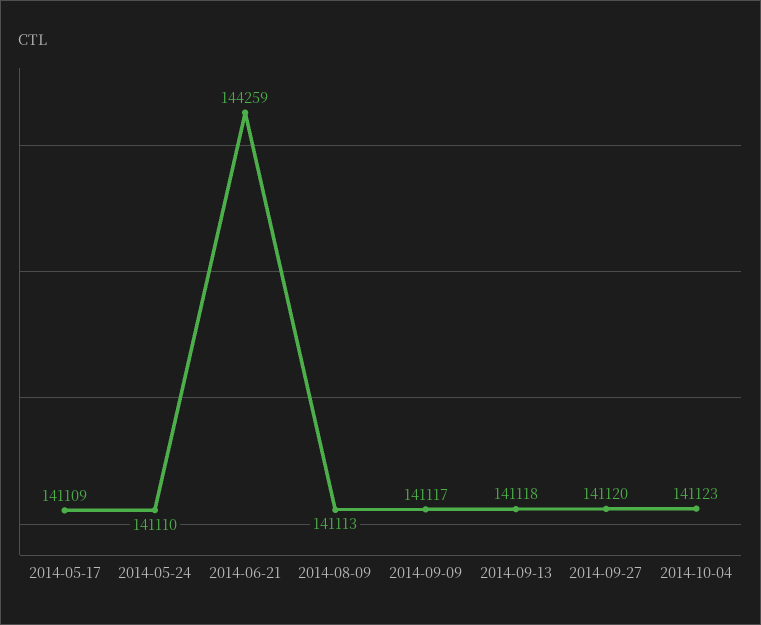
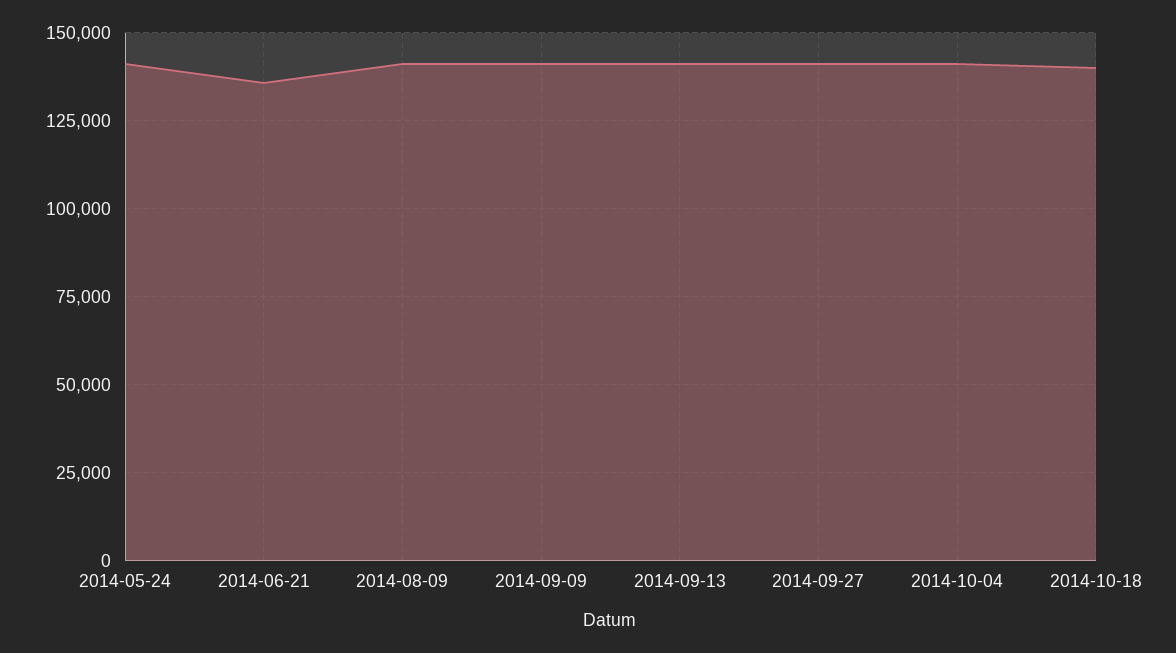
2014-05-17: 141109 -> none
2014-06-21: 144259 -> 135000
2014-10-18: none -> 140000

